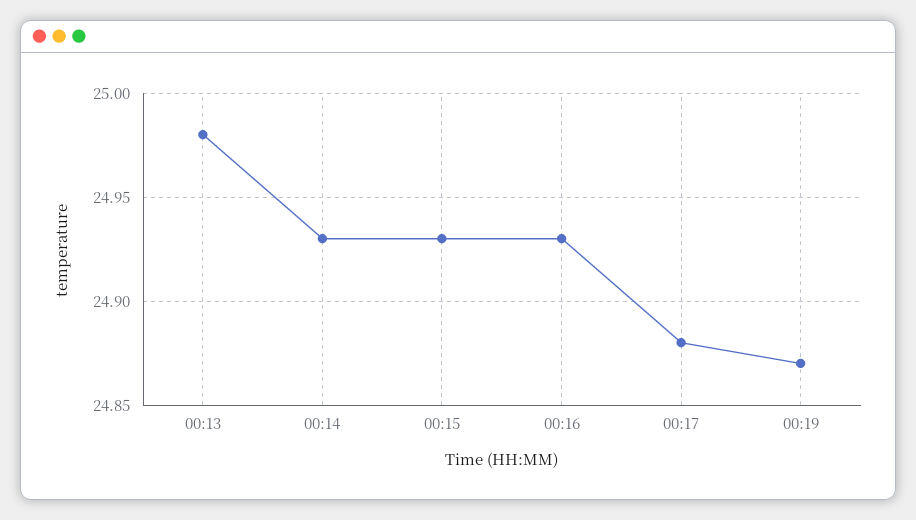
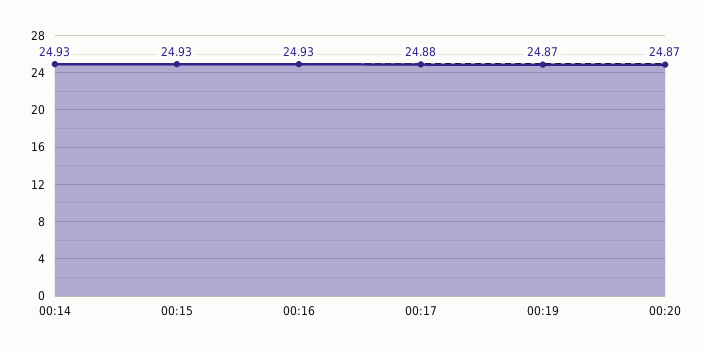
00:13: 24.98 -> none
00:20: none -> 24.87

